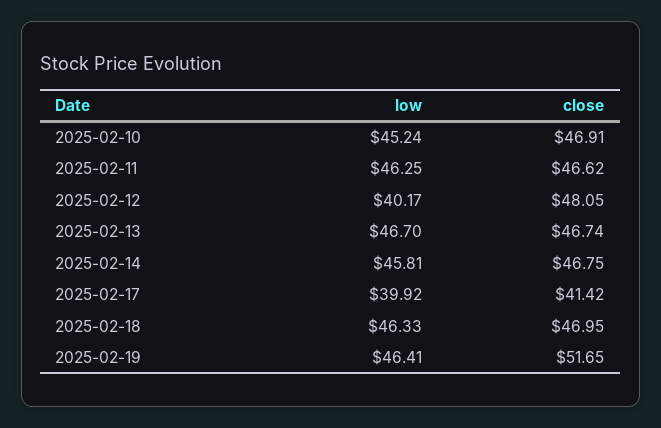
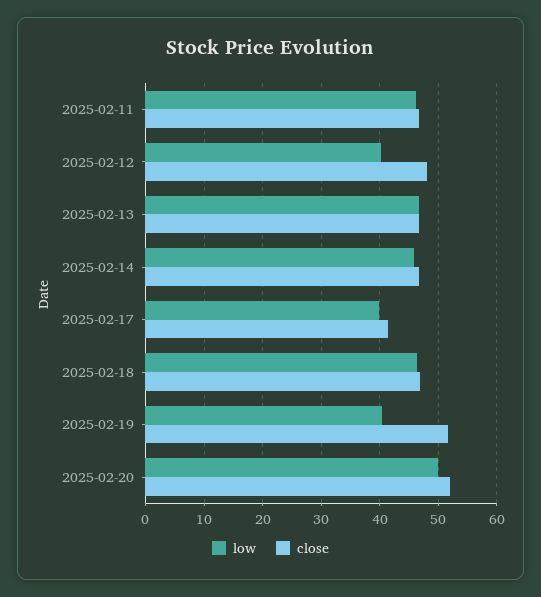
low, 2025-02-10: 45.24 -> none
close, 2025-02-10: 46.91 -> none
low, 2025-02-19: 46.41 -> 40
low, 2025-02-20: none -> 50
close, 2025-02-20: none -> 52

